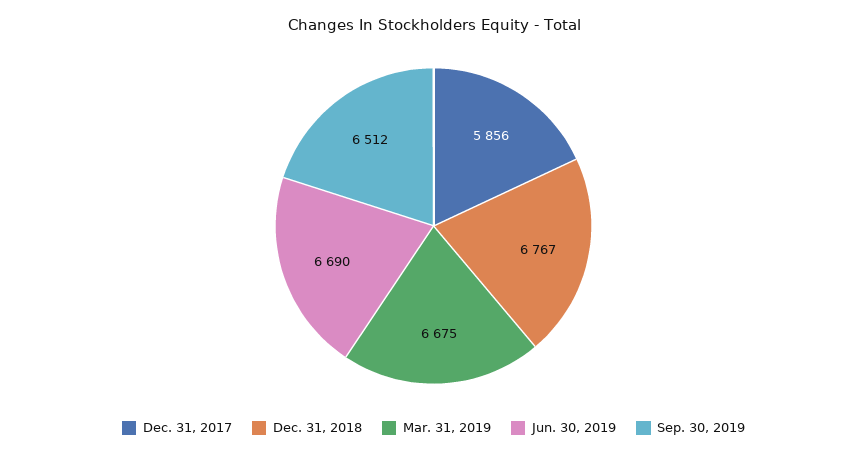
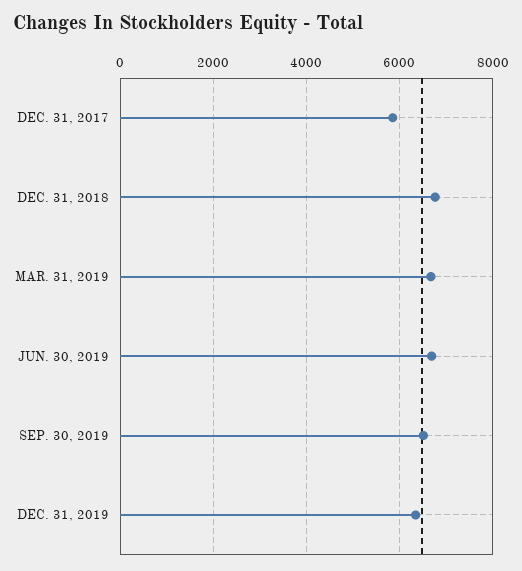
DEC. 31, 2019: none -> 6400

